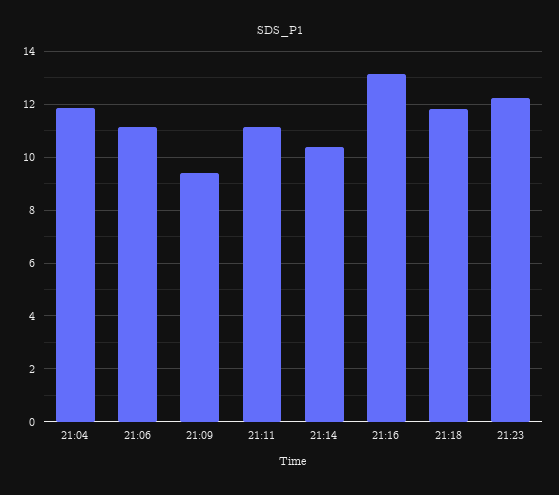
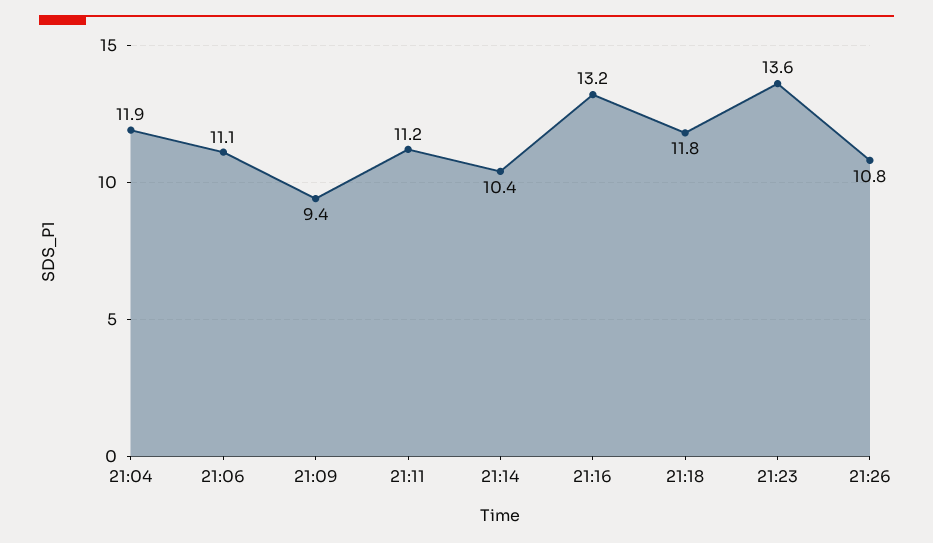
21:23: 12.25 -> 13.6
21:26: none -> 10.8

